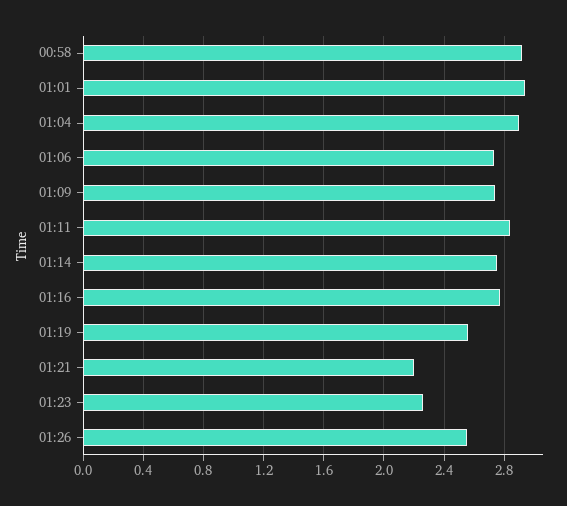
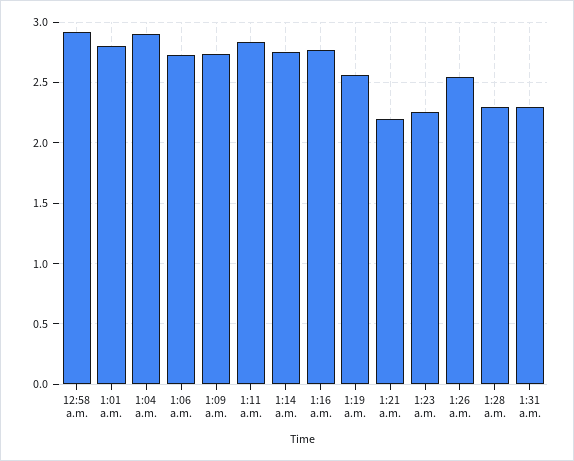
01:01: 2.95 -> 2.8
1:28 a.m.: none -> 2.3
1:31 a.m.: none -> 2.3

